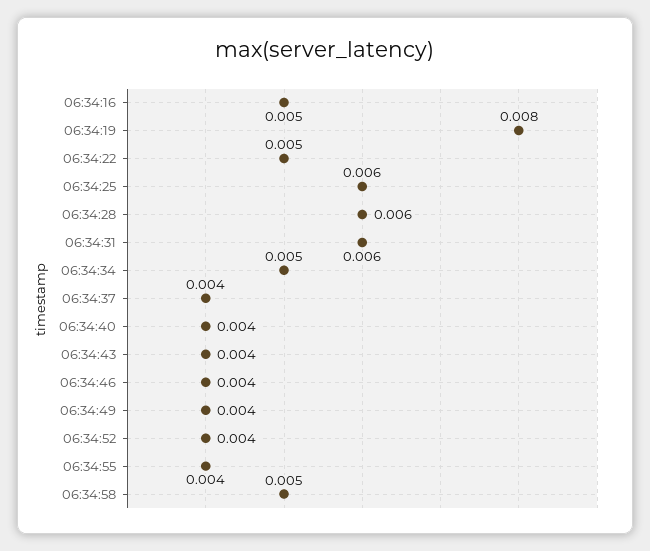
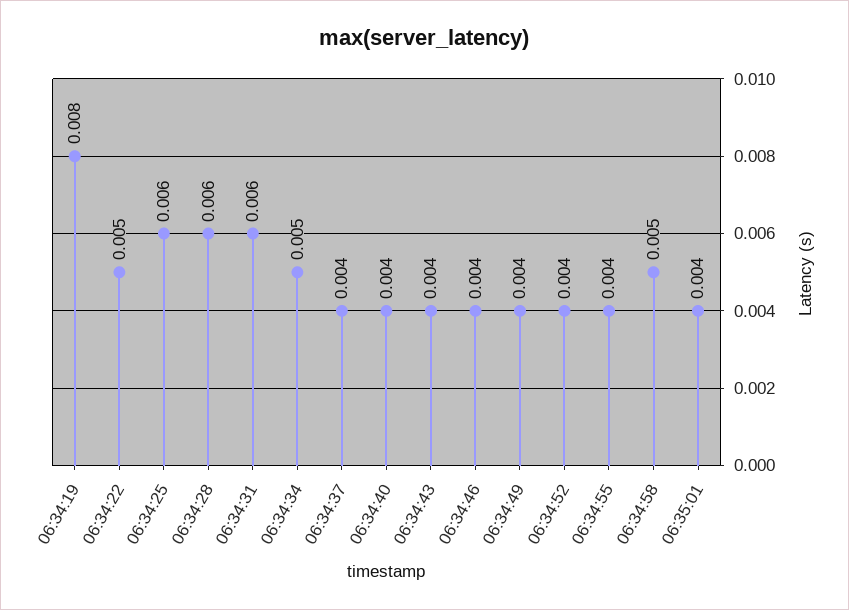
06:34:16: 0.005 -> none
06:35:01: none -> 0.004

